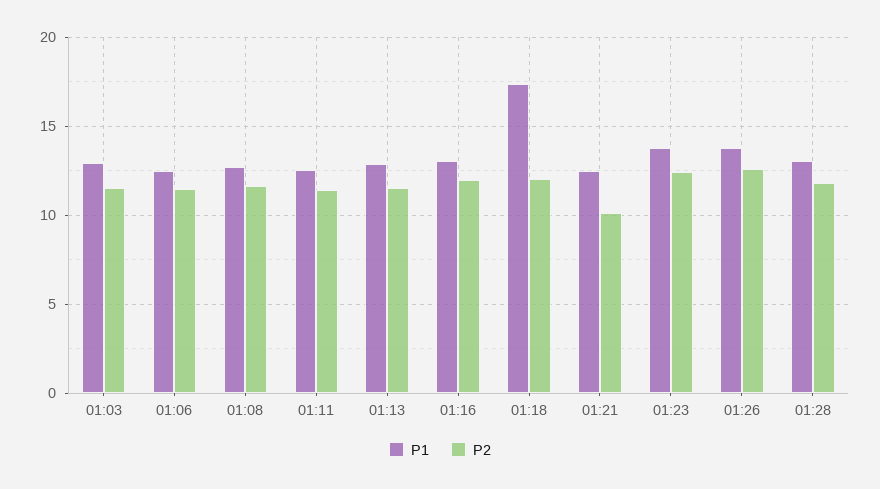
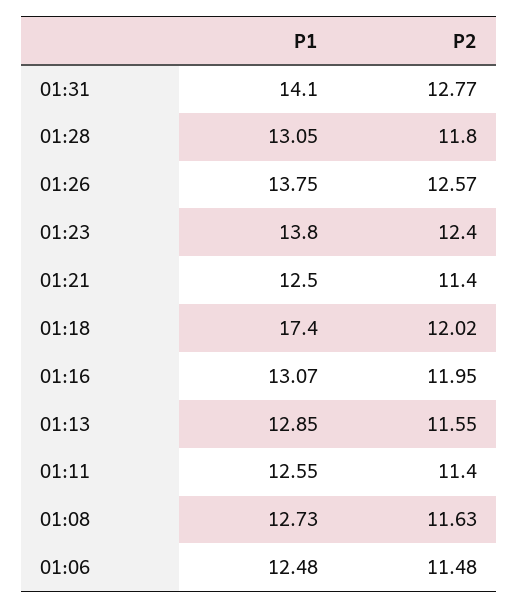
P1, 01:03: 13 -> none
P2, 01:03: 11.5 -> none
P2, 01:21: 10 -> 11.4
P1, 01:31: none -> 14.1
P2, 01:31: none -> 12.77

